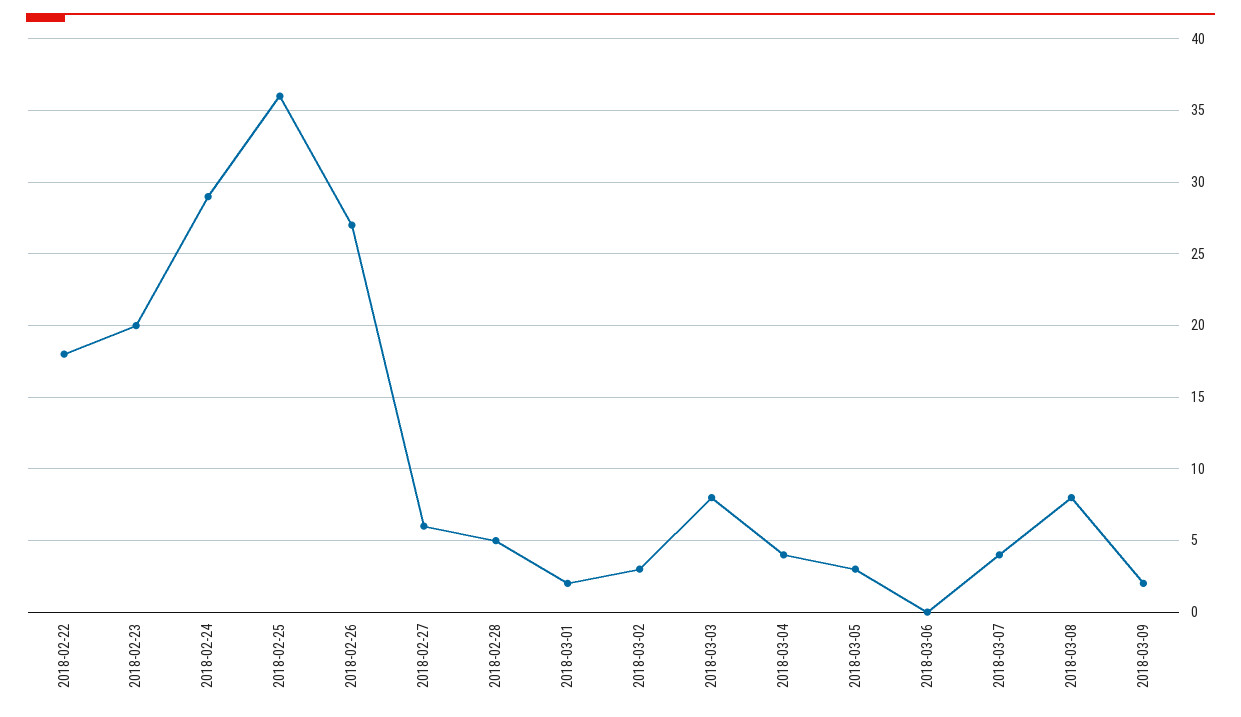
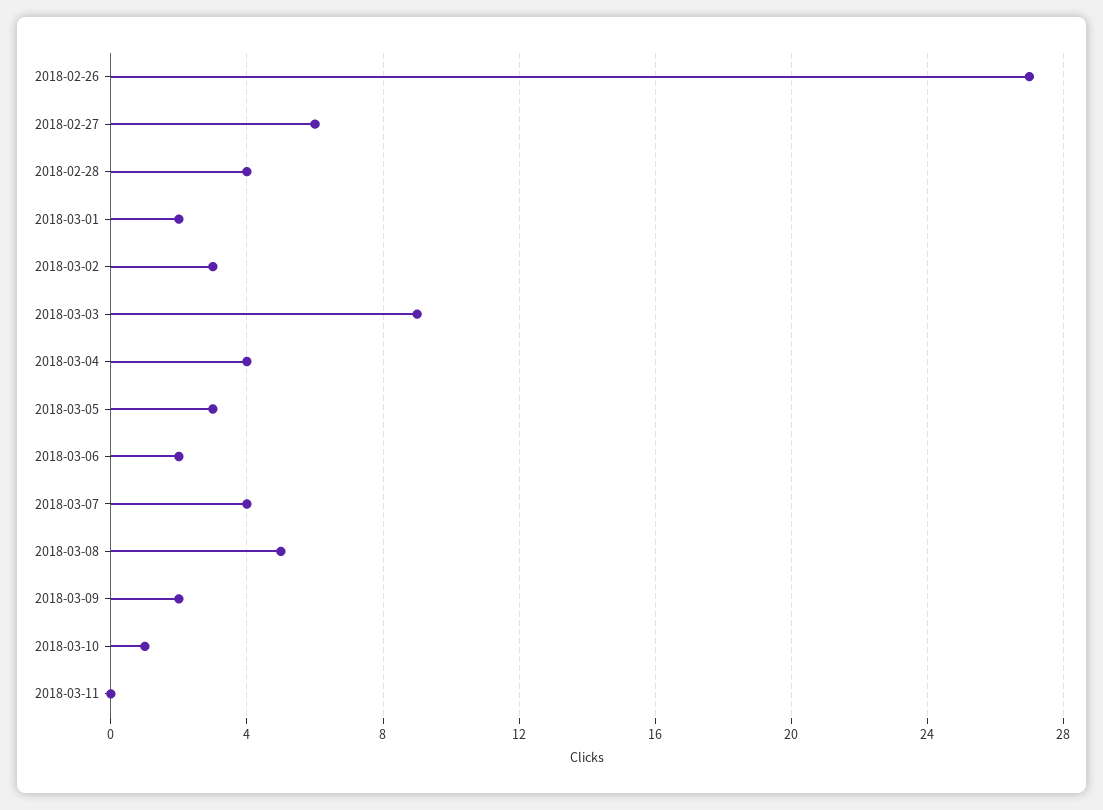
2018-02-22: 18 -> none
2018-02-23: 20 -> none
2018-02-24: 29 -> none
2018-02-25: 36 -> none
2018-02-28: 5 -> 4
2018-03-03: 8 -> 9
2018-03-06: 0 -> 2
2018-03-08: 8 -> 5
2018-03-10: none -> 1
2018-03-11: none -> 0

